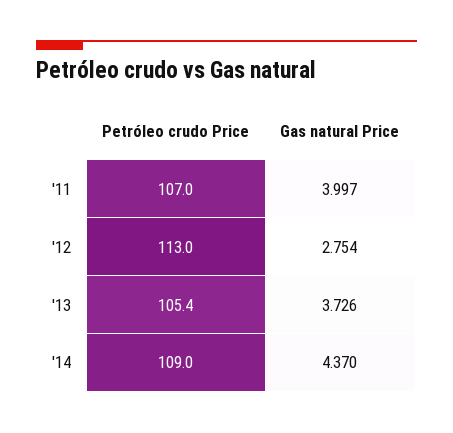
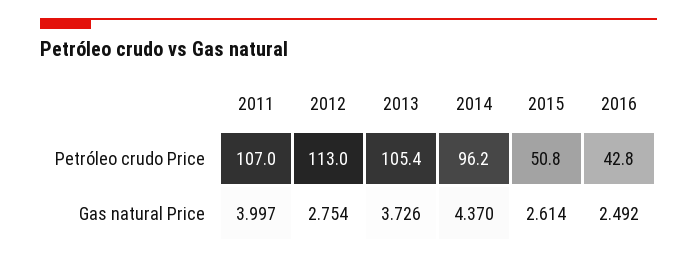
Petróleo crudo Price, '14: 109 -> 96.2
Petróleo crudo Price, 2015: none -> 50.8
Petróleo crudo Price, 2016: none -> 42.8
Gas natural Price, 2015: none -> 2.614
Gas natural Price, 2016: none -> 2.492

